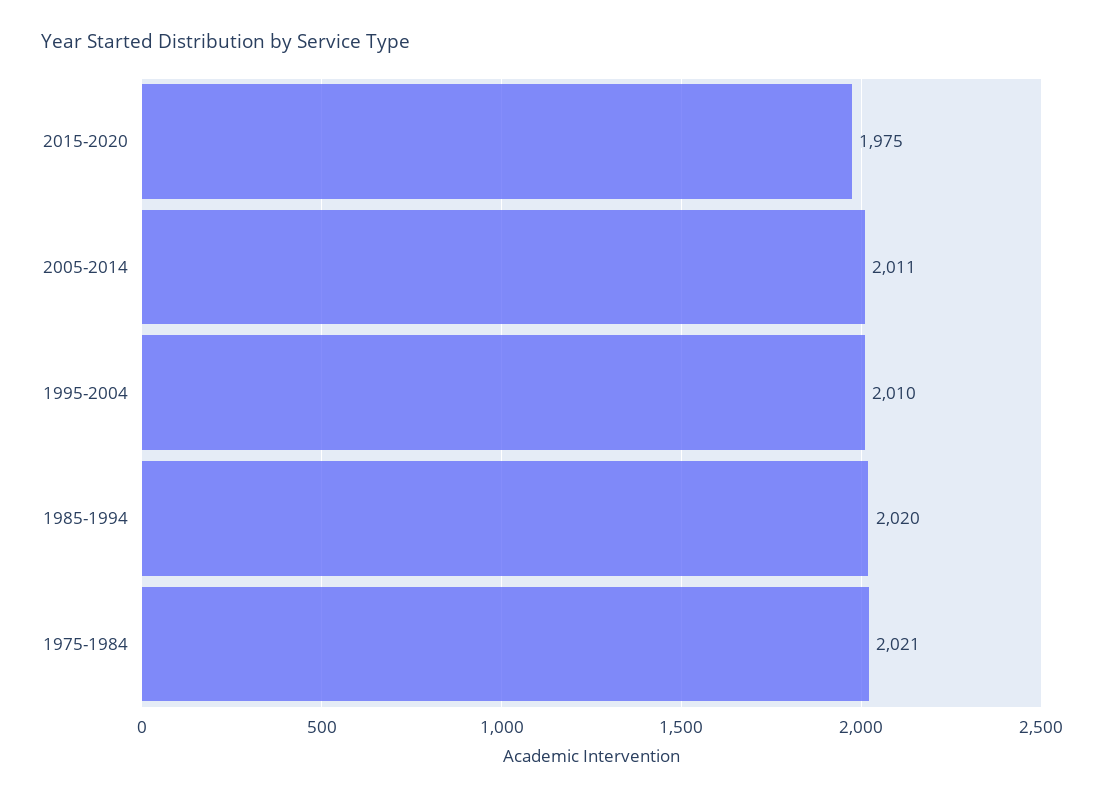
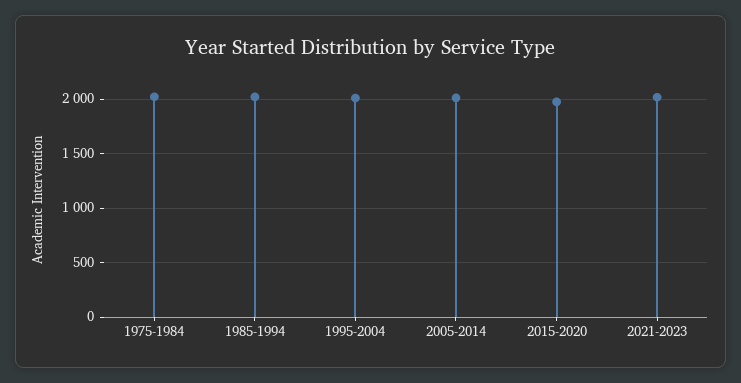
2021-2023: none -> 2000

